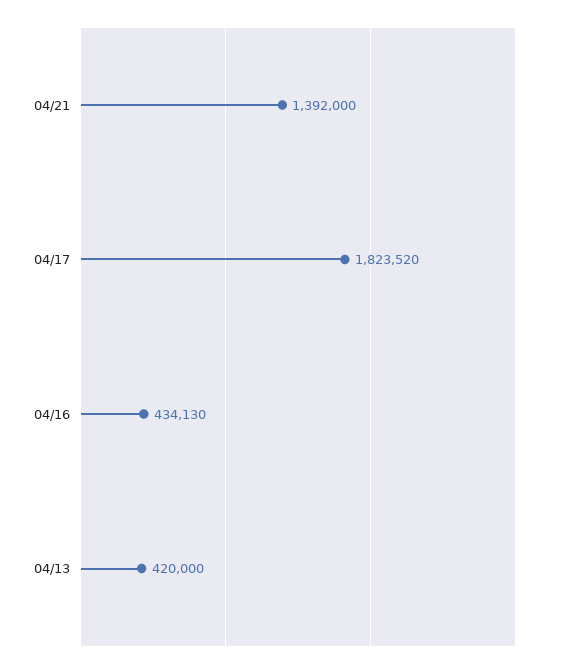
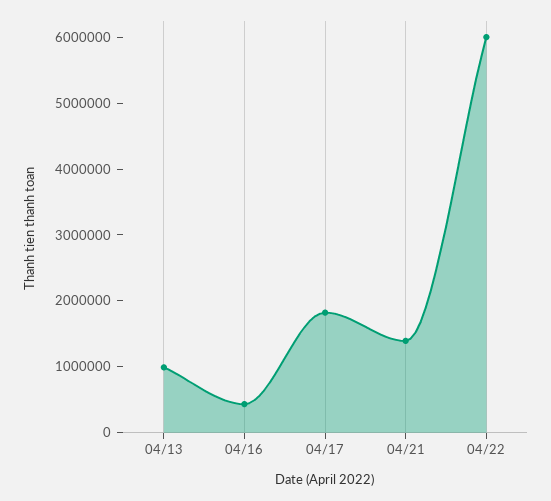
04/13: 420000 -> 1000000
04/22: none -> 6000000

